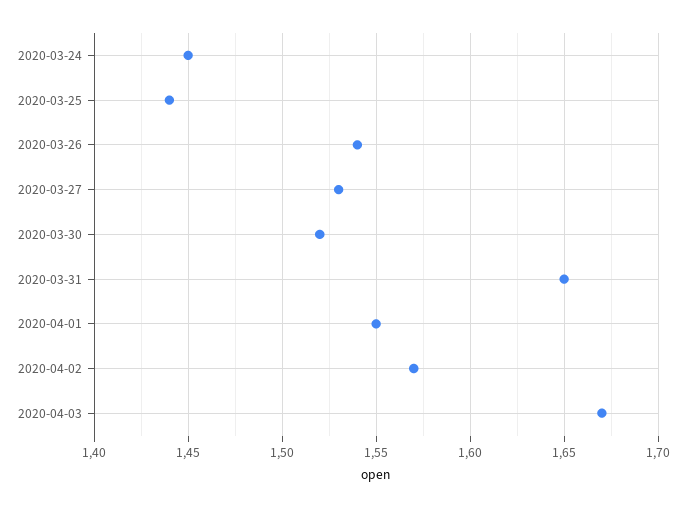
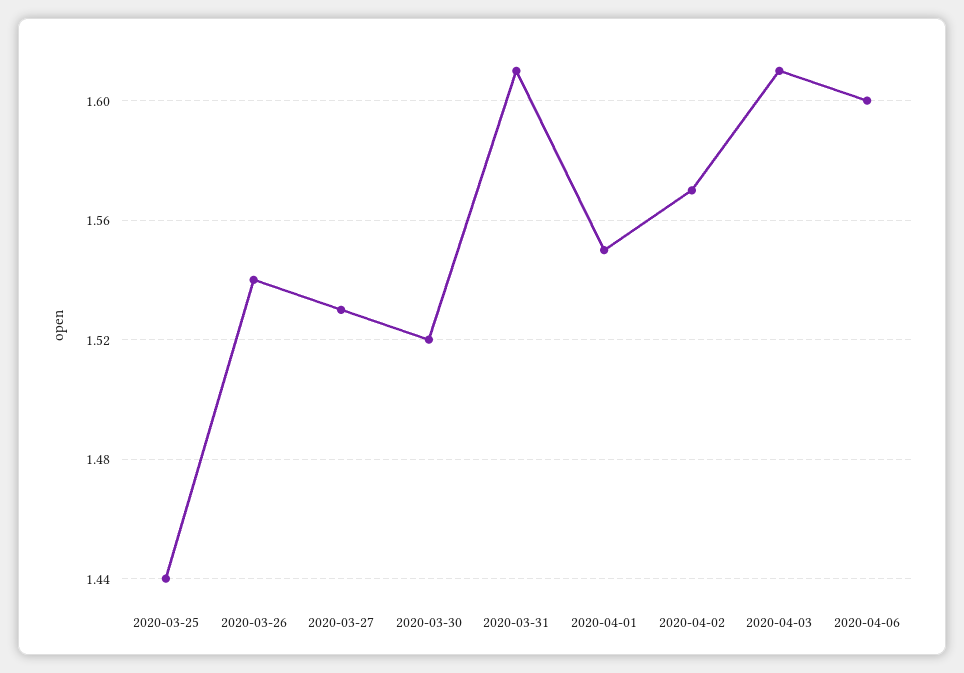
2020-03-24: 1.45 -> none
2020-03-31: 1.65 -> 1.61
2020-04-03: 1.67 -> 1.61
2020-04-06: none -> 1.6

